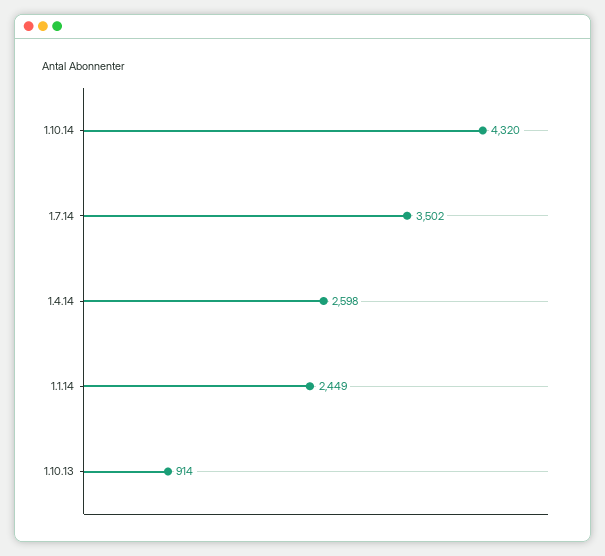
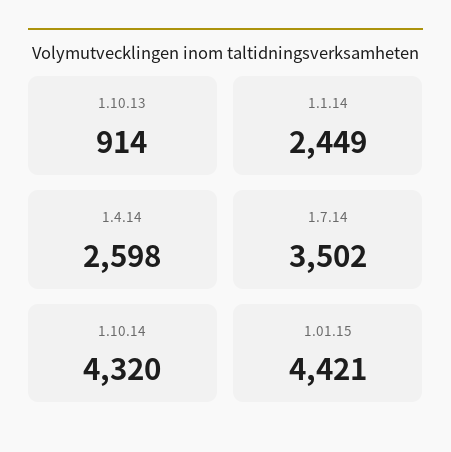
1.01.15: none -> 4421

